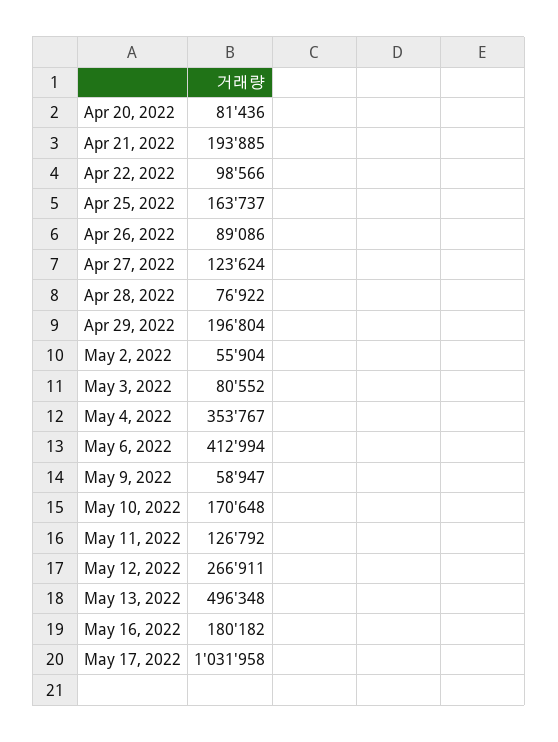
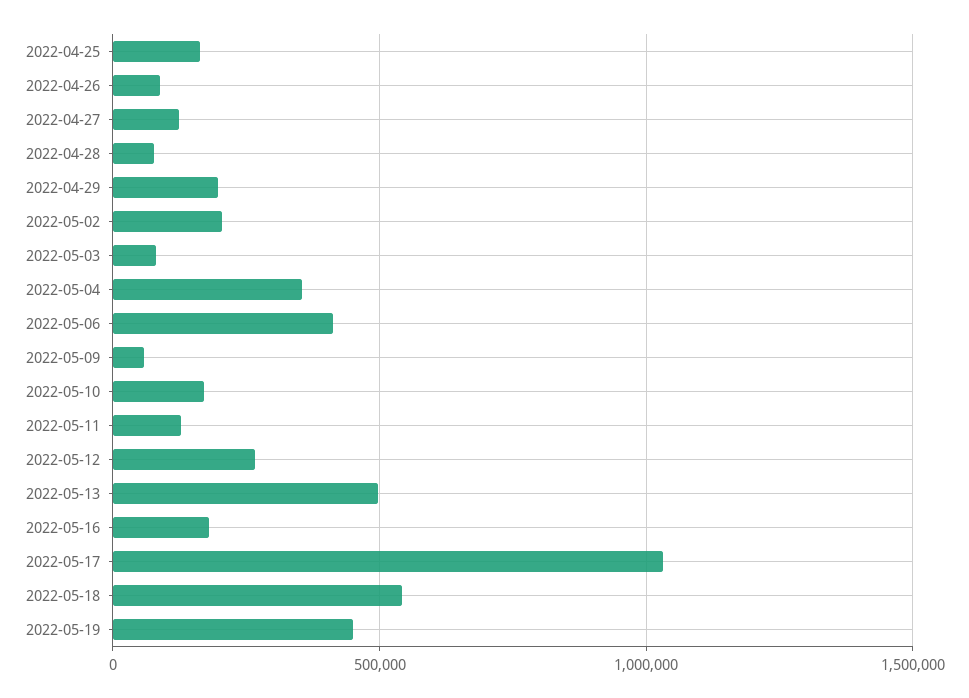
Apr 20, 2022: 81436 -> none
Apr 21, 2022: 193885 -> none
Apr 22, 2022: 98566 -> none
May 2, 2022: 55904 -> 200000
2022-05-18: none -> 550000
2022-05-19: none -> 450000

